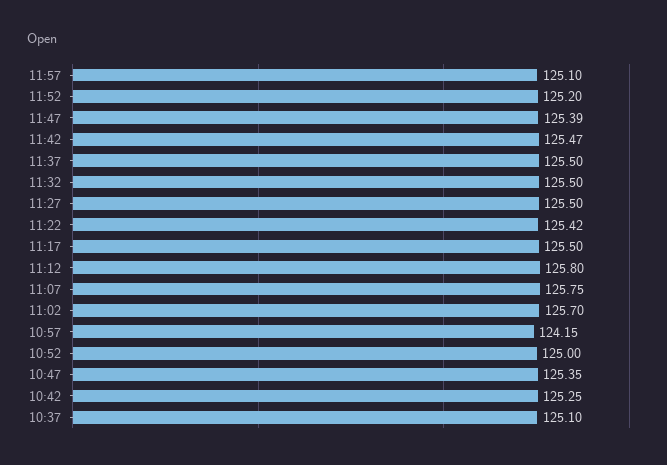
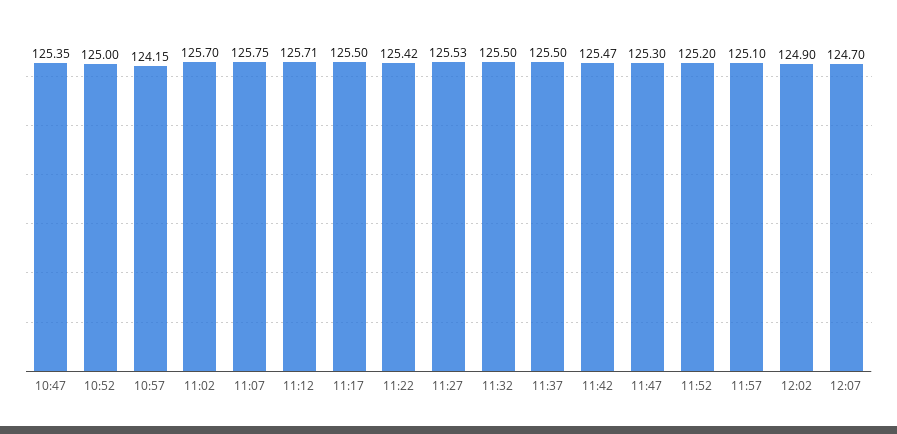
11:47: 125.39 -> 125.3
11:27: 125.5 -> 125.53
11:12: 125.8 -> 125.71
10:42: 125.25 -> none
10:37: 125.1 -> none
12:02: none -> 124.9
12:07: none -> 124.7

